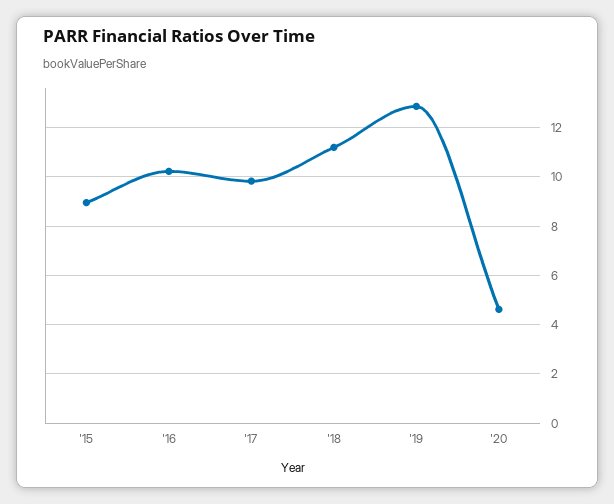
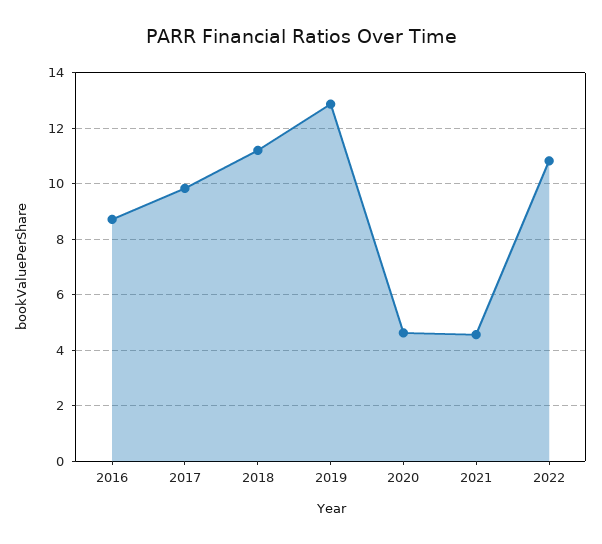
'15: 9 -> none
'16: 10.25 -> 8.75
2021: none -> 4.5
2022: none -> 10.75

